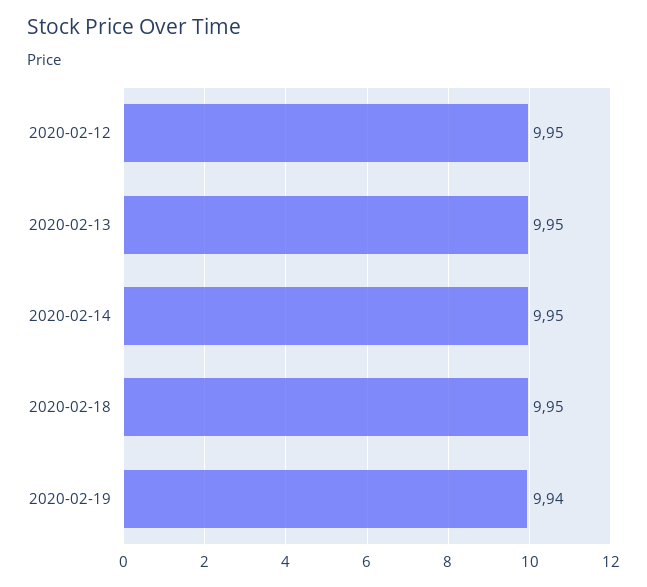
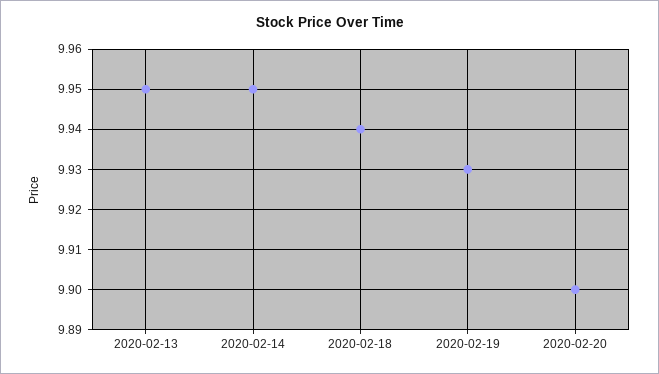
2020-02-12: 9.95 -> none
2020-02-18: 9.95 -> 9.94
2020-02-19: 9.94 -> 9.93
2020-02-20: none -> 9.9

